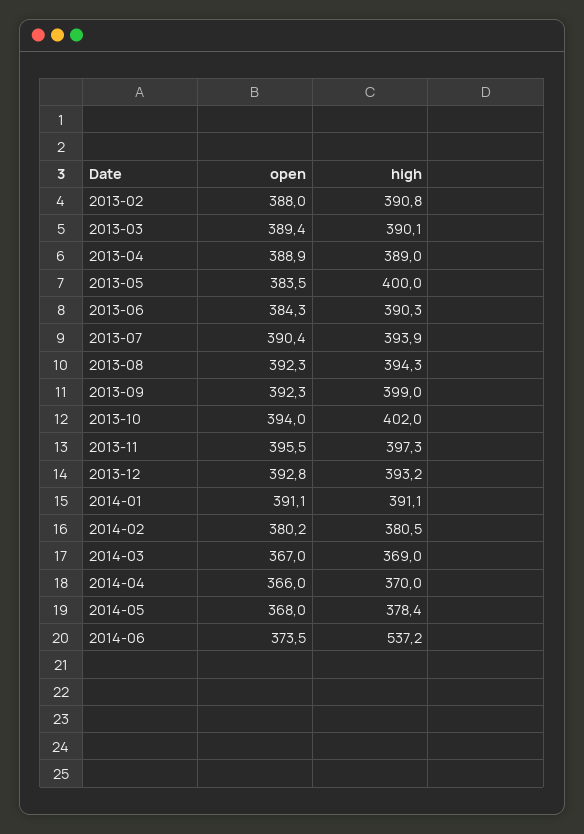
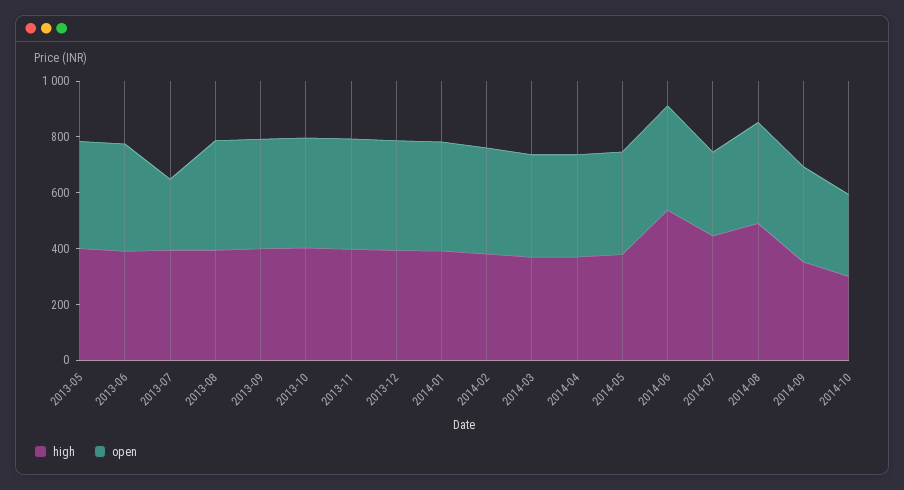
open, 2013-02: 388 -> none
high, 2013-02: 390.8 -> none
open, 2013-03: 389.4 -> none
high, 2013-03: 390.1 -> none
open, 2013-04: 388.9 -> none
high, 2013-04: 389 -> none
open, 2013-07: 390.4 -> 250
high, 2014-07: none -> 450
open, 2014-07: none -> 300
high, 2014-08: none -> 500
open, 2014-08: none -> 350
high, 2014-09: none -> 350
open, 2014-09: none -> 350
high, 2014-10: none -> 300
open, 2014-10: none -> 300

